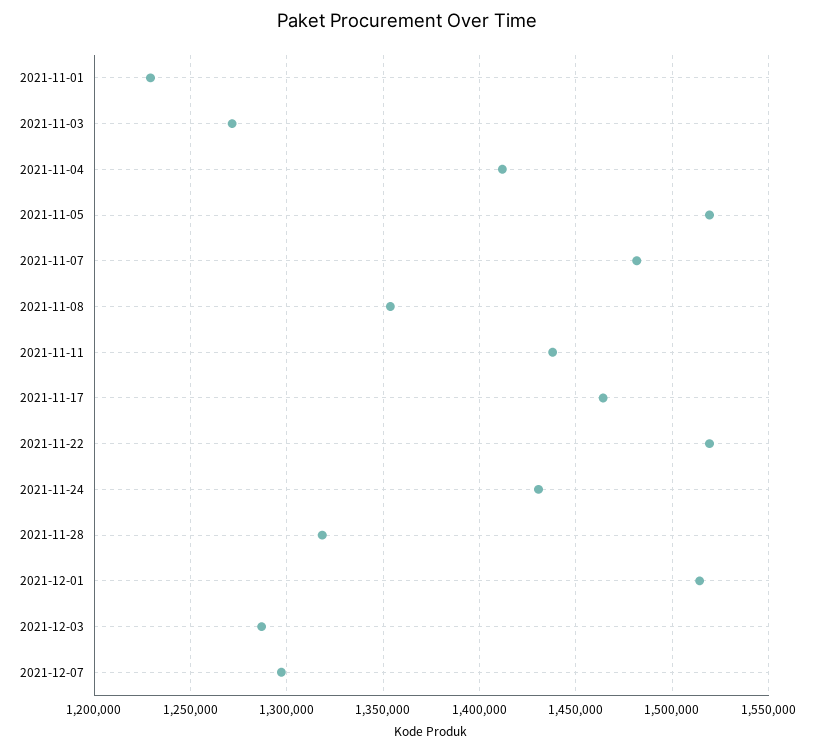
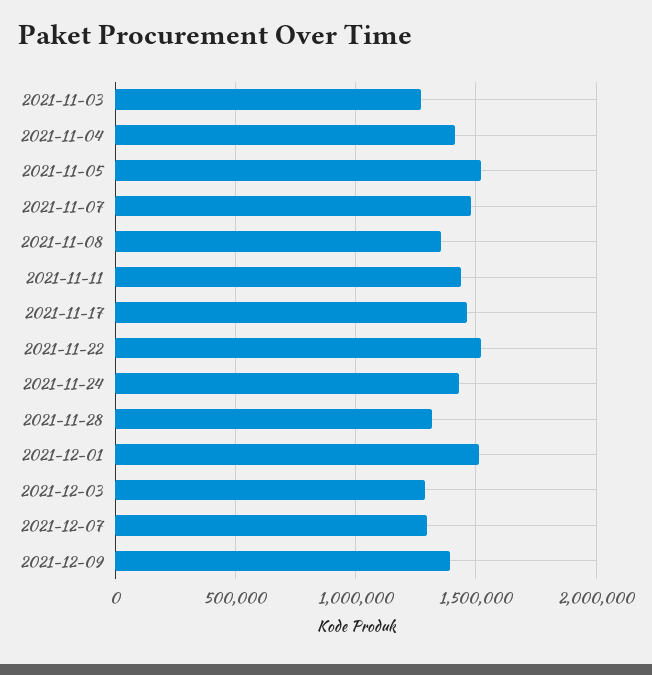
2021-11-01: 1230000 -> none
2021-12-09: none -> 1400000

